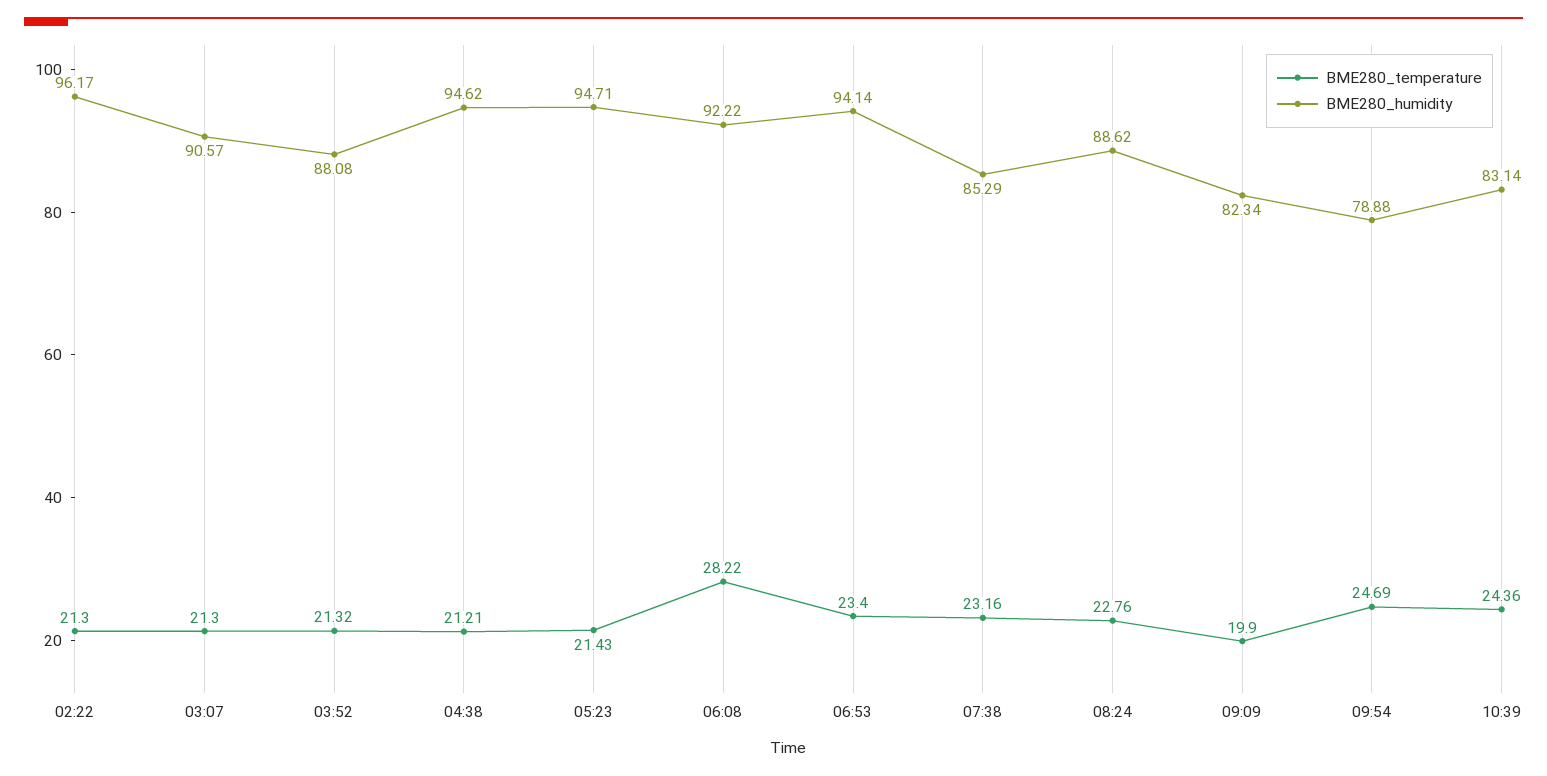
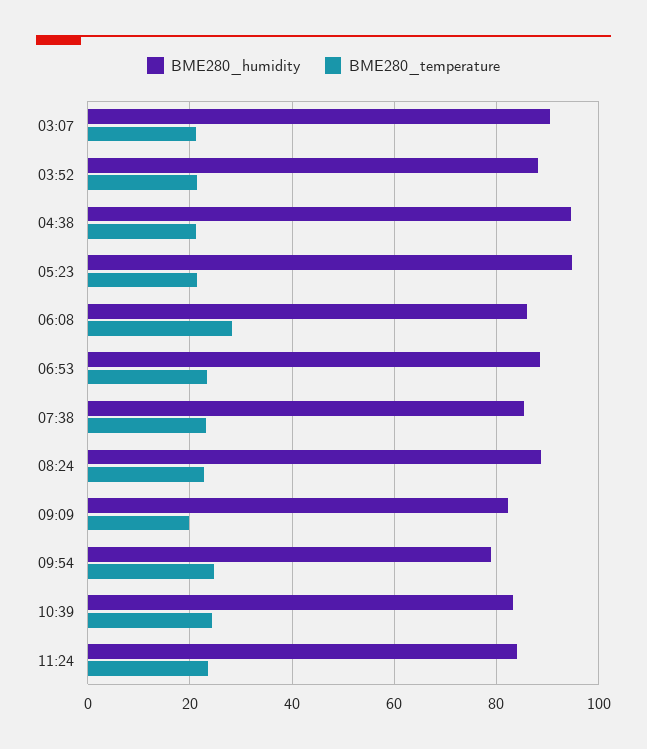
BME280_temperature, 02:22: 21.3 -> none
BME280_humidity, 02:22: 96.17 -> none
BME280_humidity, 06:08: 92.22 -> 86
BME280_humidity, 06:53: 94.14 -> 88
BME280_humidity, 11:24: none -> 84
BME280_temperature, 11:24: none -> 24

